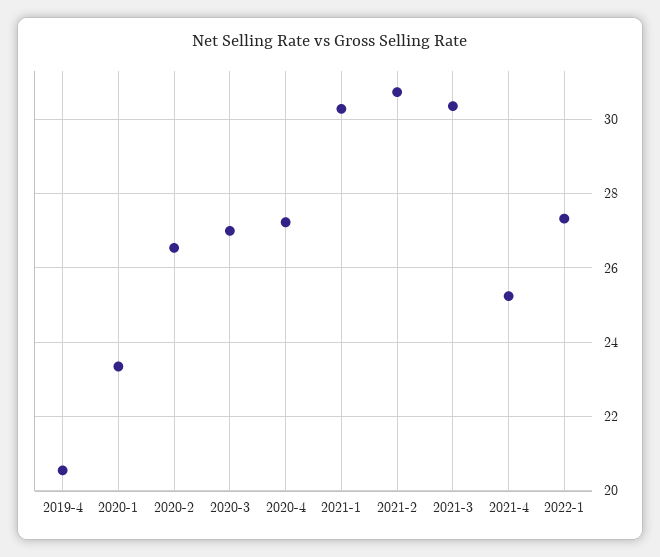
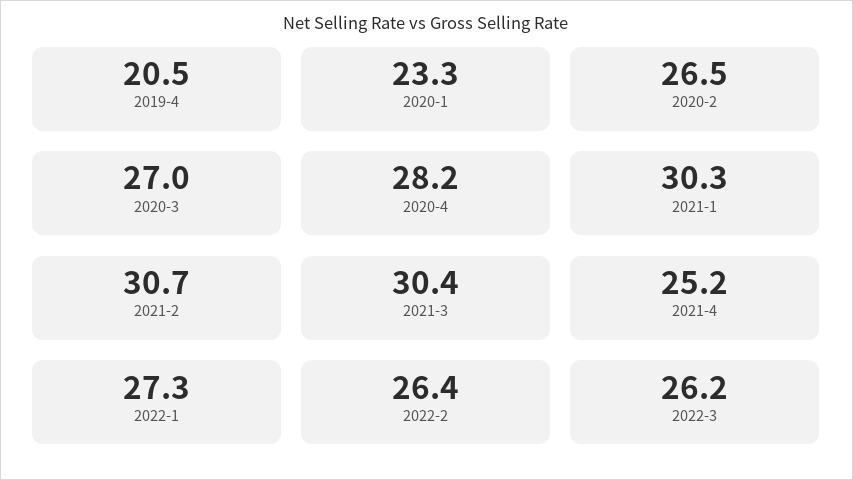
2020-4: 27.2 -> 28.2
2022-2: none -> 26.4
2022-3: none -> 26.2

